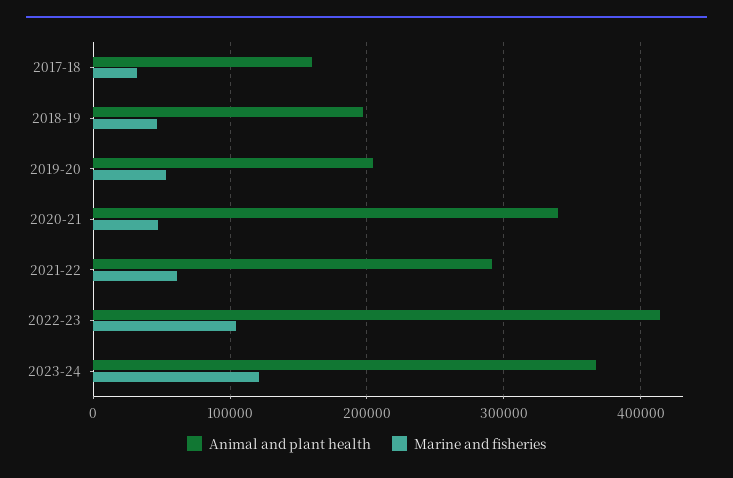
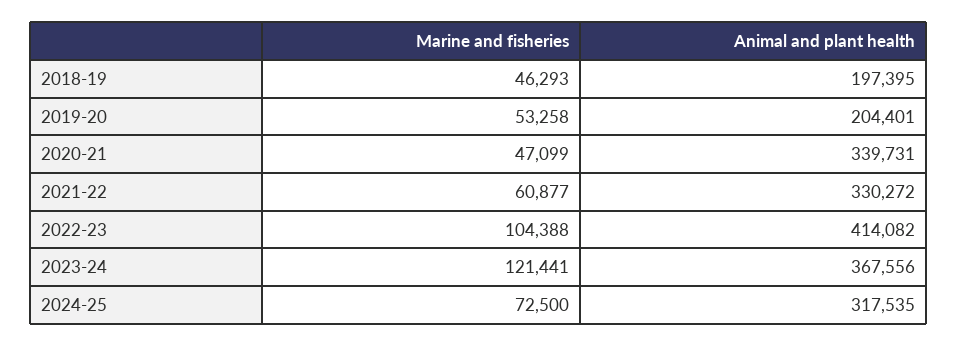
Animal and plant health, 2017-18: 160000 -> none
Marine and fisheries, 2017-18: 30000 -> none
Animal and plant health, 2021-22: 290000 -> 330272
Marine and fisheries, 2024-25: none -> 72500
Animal and plant health, 2024-25: none -> 317535

